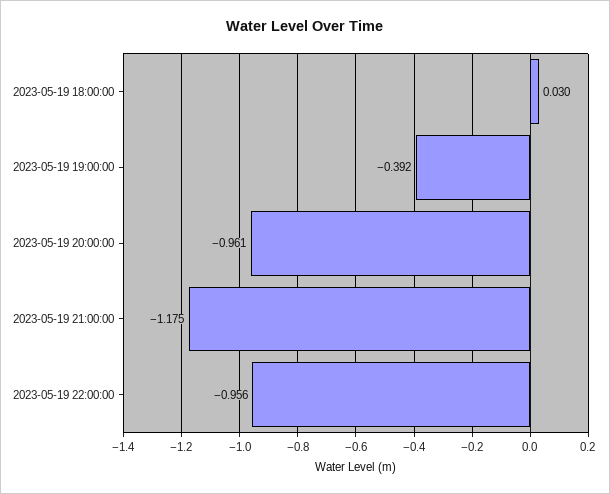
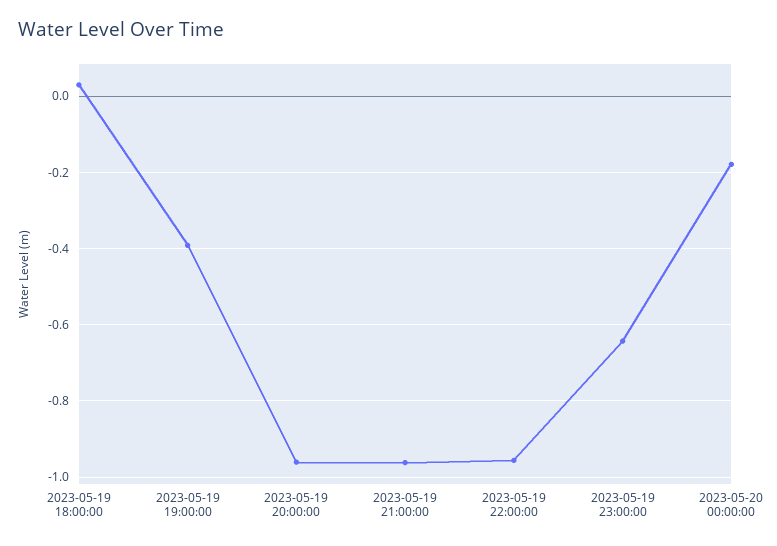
2023-05-19 21:00:00: -1.175 -> -0.96
2023-05-19 23:00:00: none -> -0.64
2023-05-20 00:00:00: none -> -0.18

